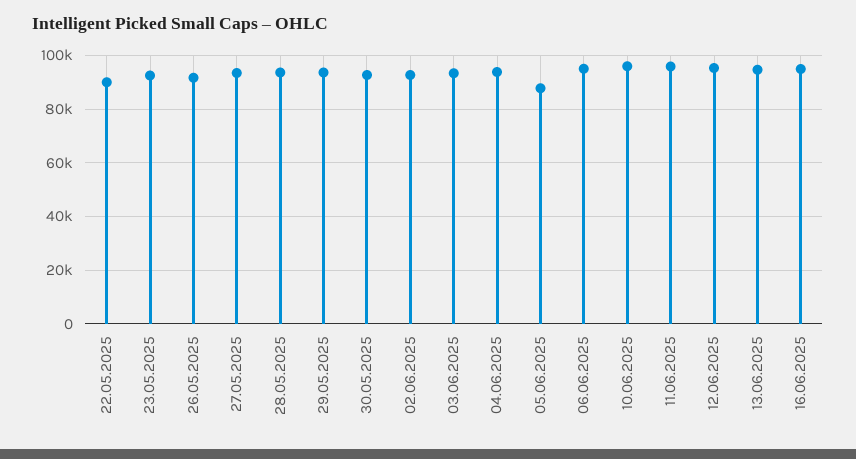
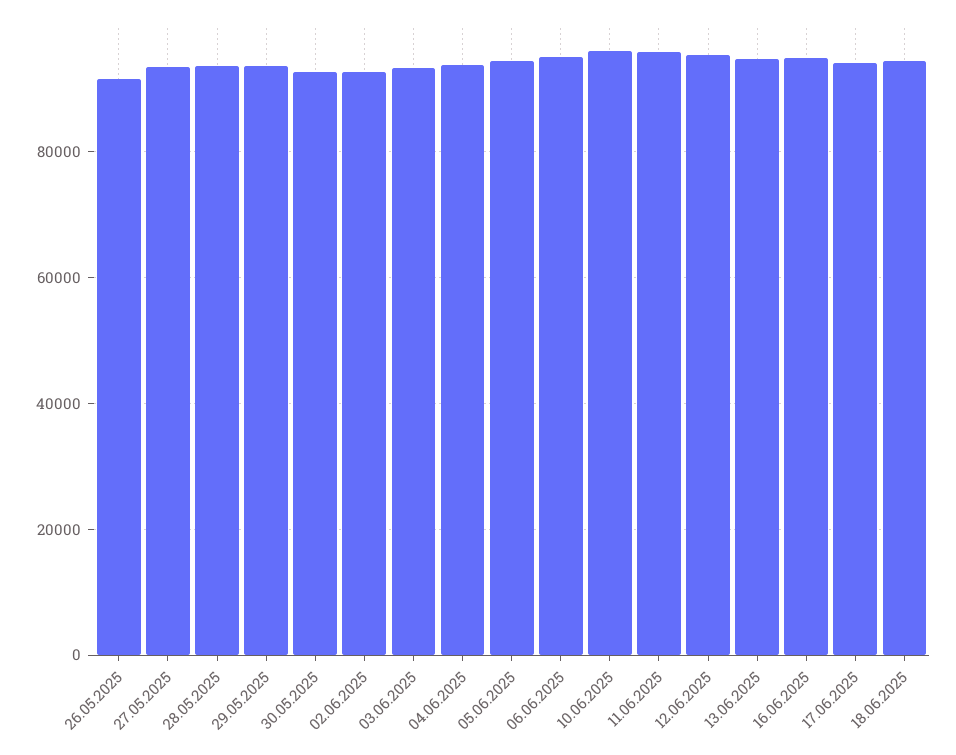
22.05.2025: 90000 -> none
23.05.2025: 92500 -> none
05.06.2025: 87500 -> 94000
17.06.2025: none -> 94000
18.06.2025: none -> 94000

